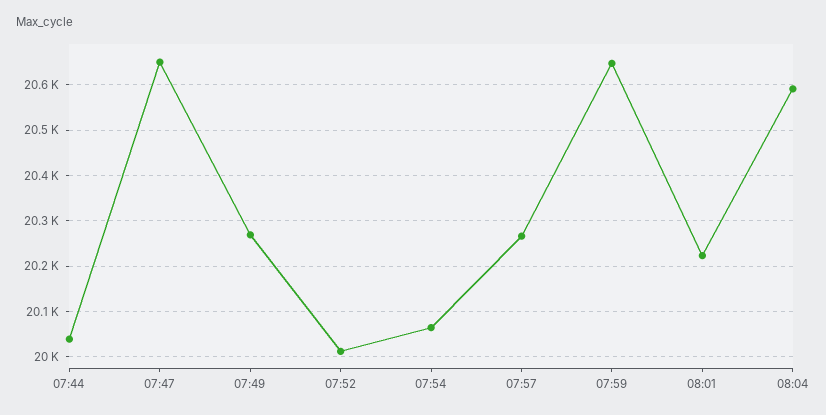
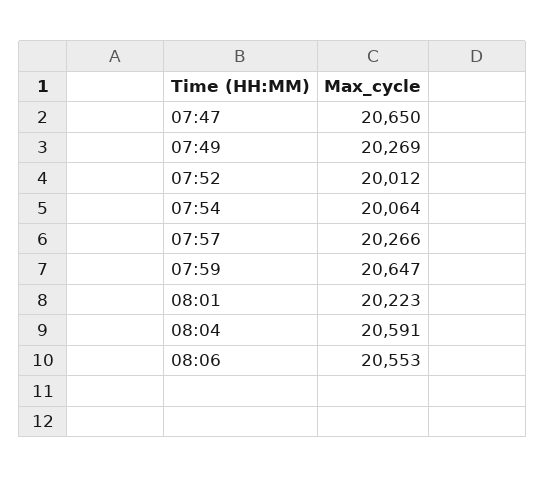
07:44: 20040 -> none
08:06: none -> 20553

